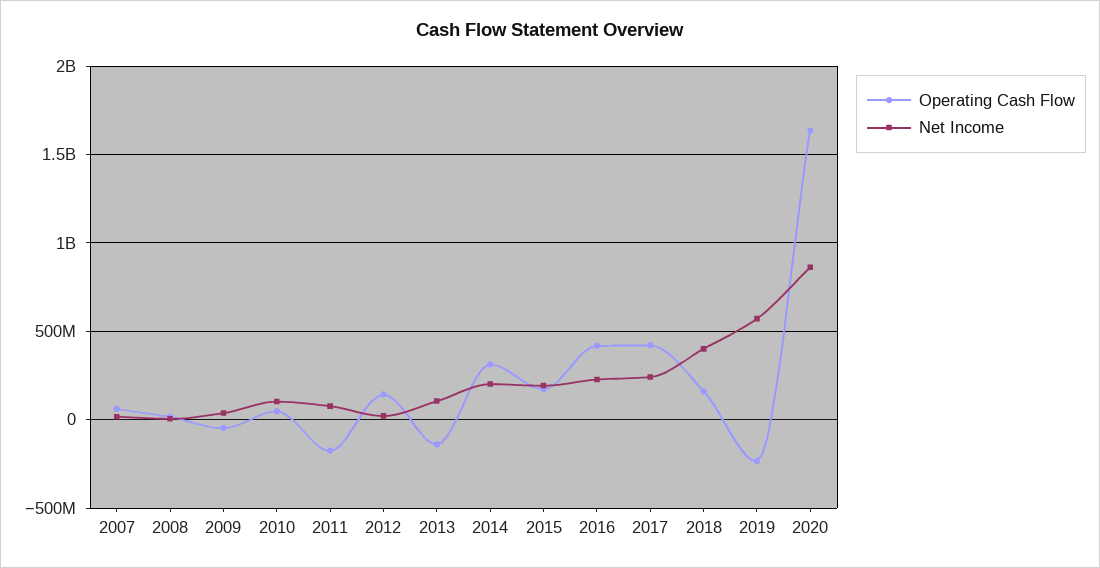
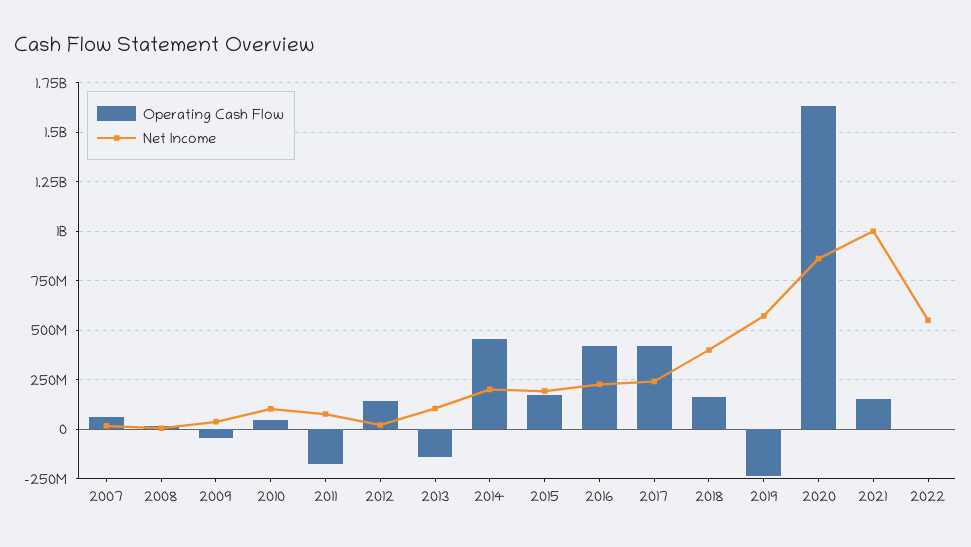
Operating Cash Flow, 2014: 300000000 -> 450000000
Operating Cash Flow, 2021: none -> 150000000
Net Income, 2021: none -> 1000000000
Operating Cash Flow, 2022: none -> 0
Net Income, 2022: none -> 550000000

